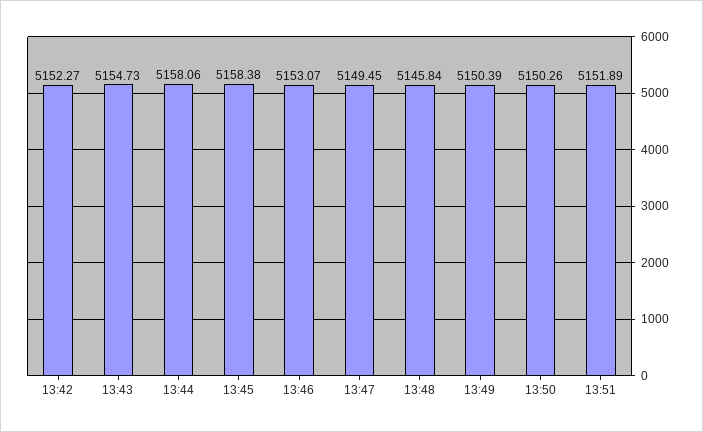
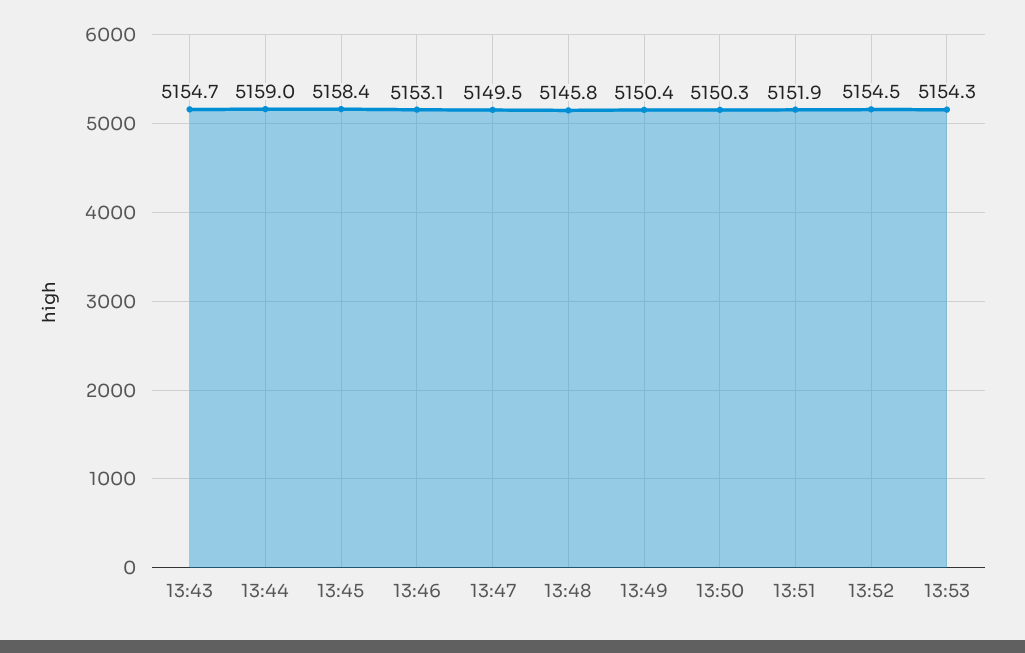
13:42: 5152.27 -> none
13:44: 5158.06 -> 5159
13:52: none -> 5154.5
13:53: none -> 5154.3

